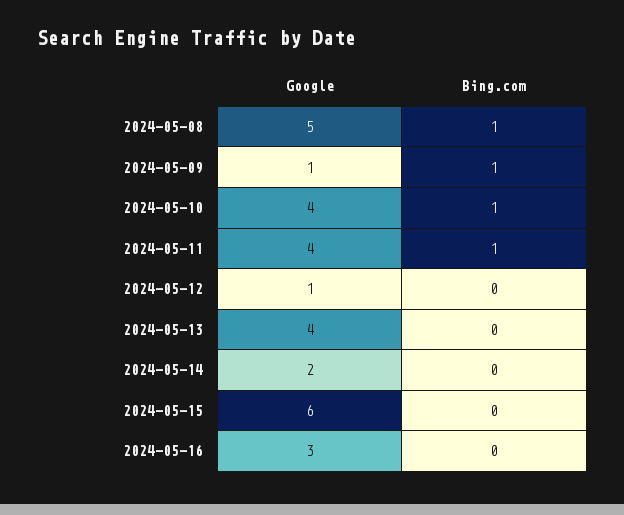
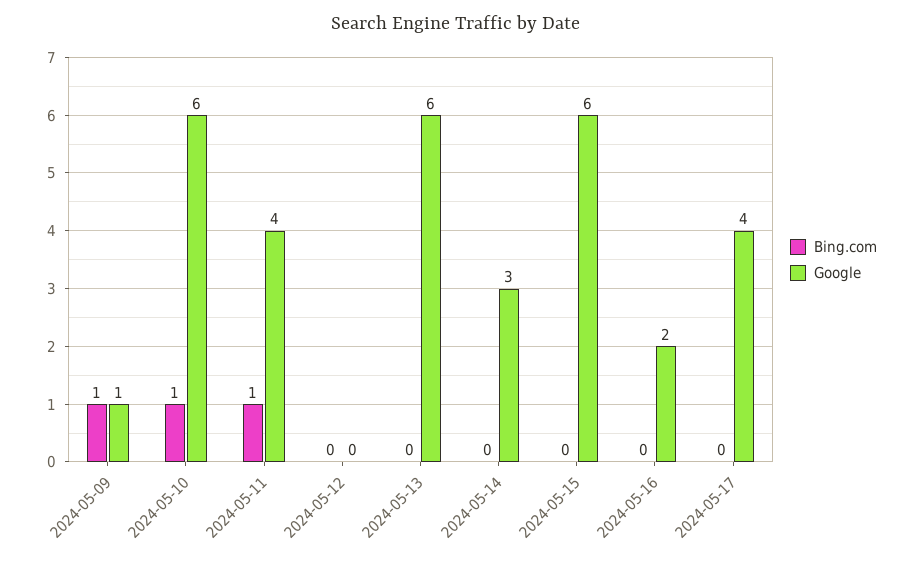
Google, 2024-05-08: 5 -> none
Bing.com, 2024-05-08: 1 -> none
Google, 2024-05-10: 4 -> 6
Google, 2024-05-12: 1 -> 0
Google, 2024-05-13: 4 -> 6
Google, 2024-05-14: 2 -> 3
Google, 2024-05-16: 3 -> 2
Bing.com, 2024-05-17: none -> 0
Google, 2024-05-17: none -> 4

